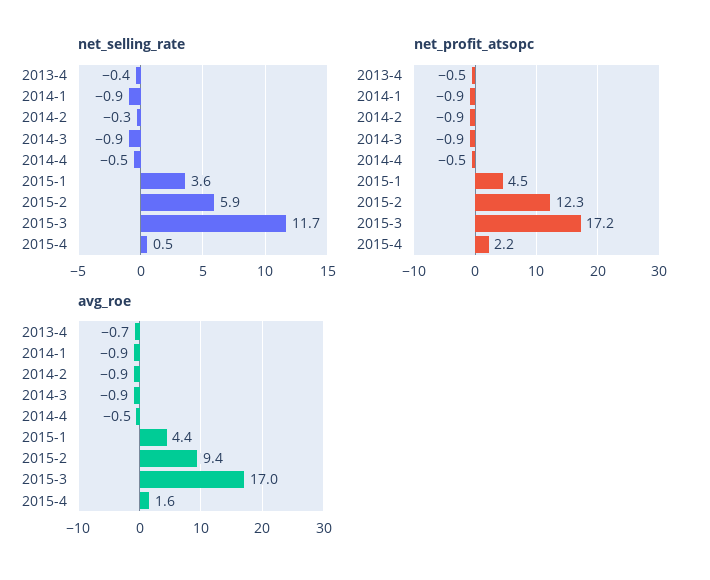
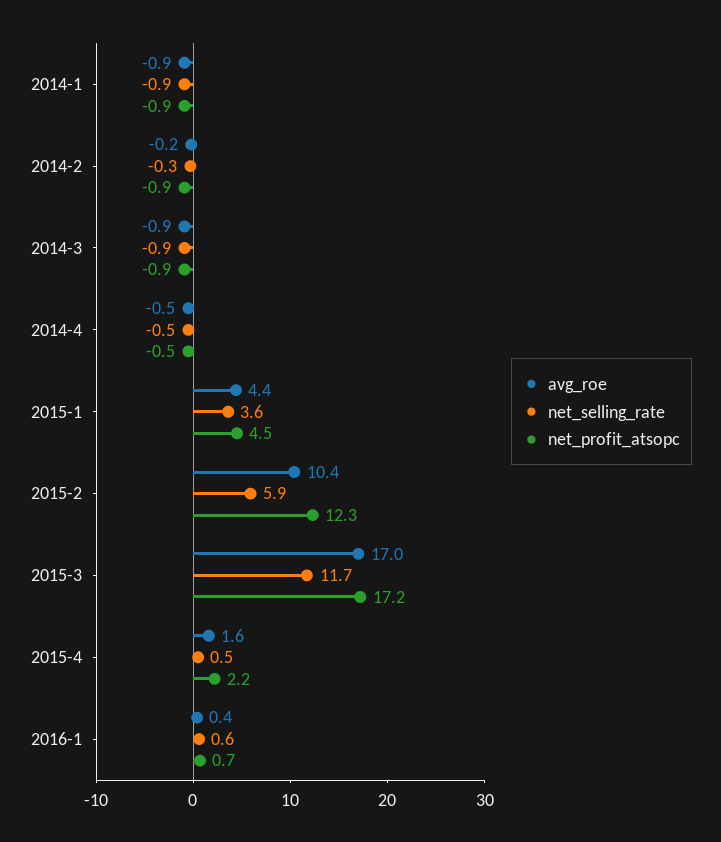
net_selling_rate, 2013-4: -0.4 -> none
net_profit_atsopc, 2013-4: -0.5 -> none
avg_roe, 2013-4: -0.7 -> none
avg_roe, 2014-2: -0.9 -> -0.2
avg_roe, 2015-2: 9.4 -> 10.4
avg_roe, 2016-1: none -> 0.4
net_selling_rate, 2016-1: none -> 0.6
net_profit_atsopc, 2016-1: none -> 0.7

